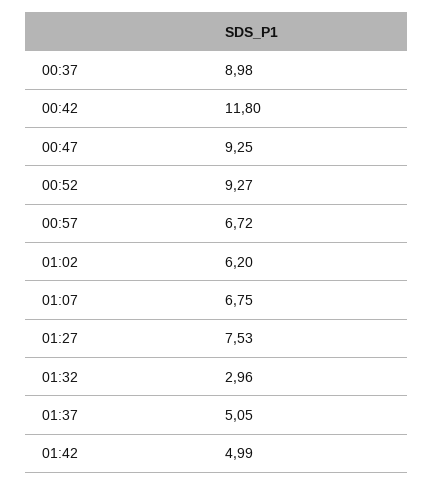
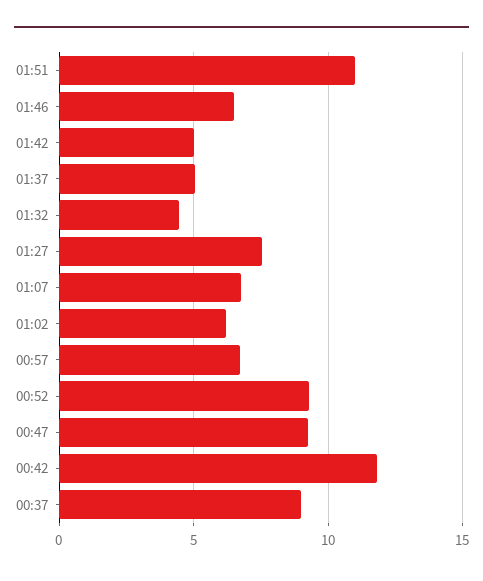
01:32: 2.96 -> 4.5
01:51: none -> 11
01:46: none -> 6.5

